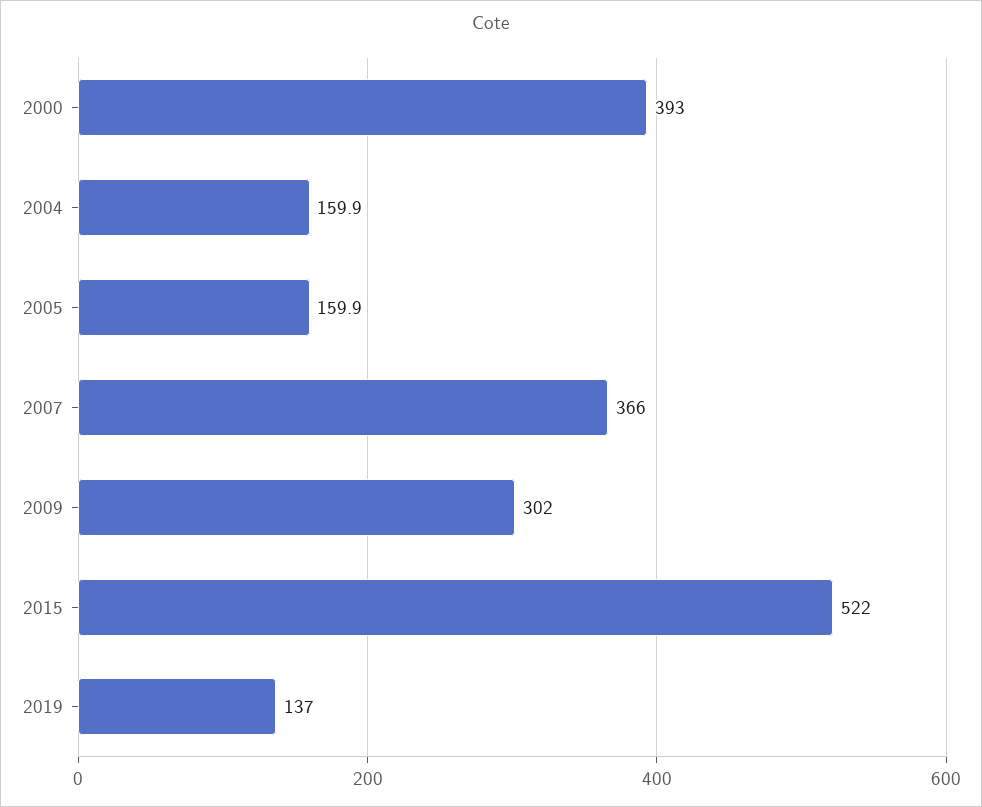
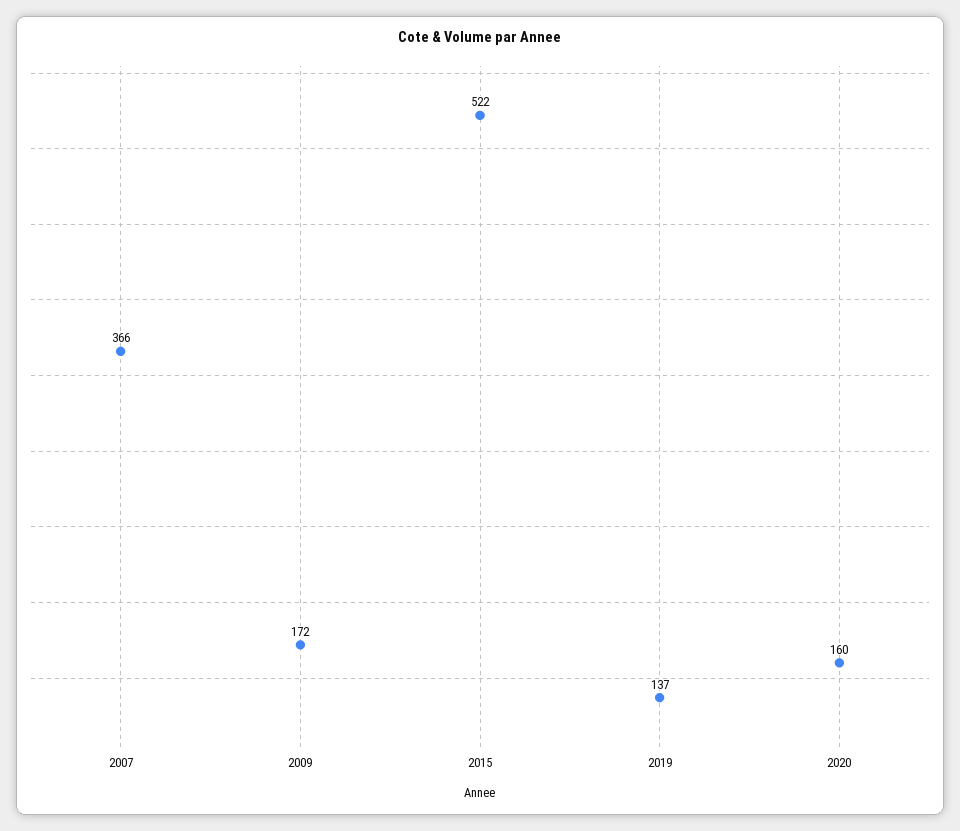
2000: 393 -> none
2004: 159.9 -> none
2005: 159.9 -> none
2009: 302 -> 172
2020: none -> 160

